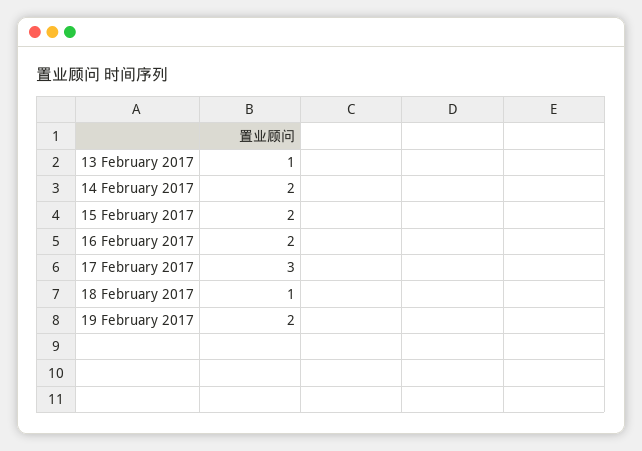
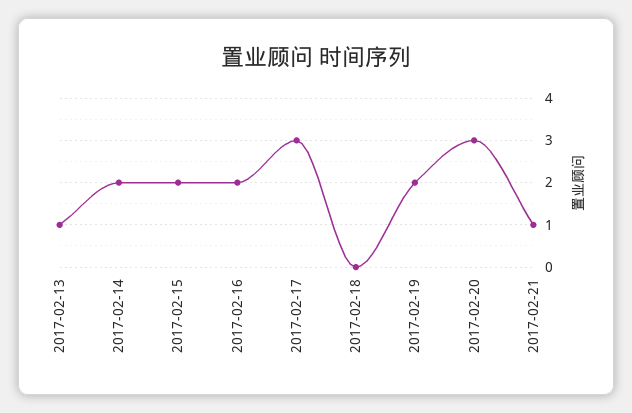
18 February 2017: 1 -> 0
2017-02-20: none -> 3
2017-02-21: none -> 1

